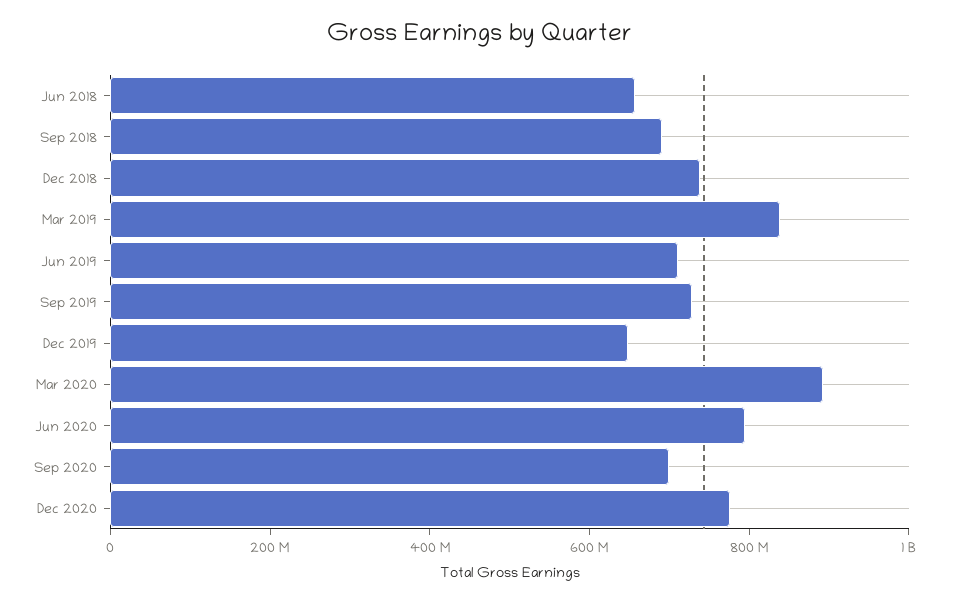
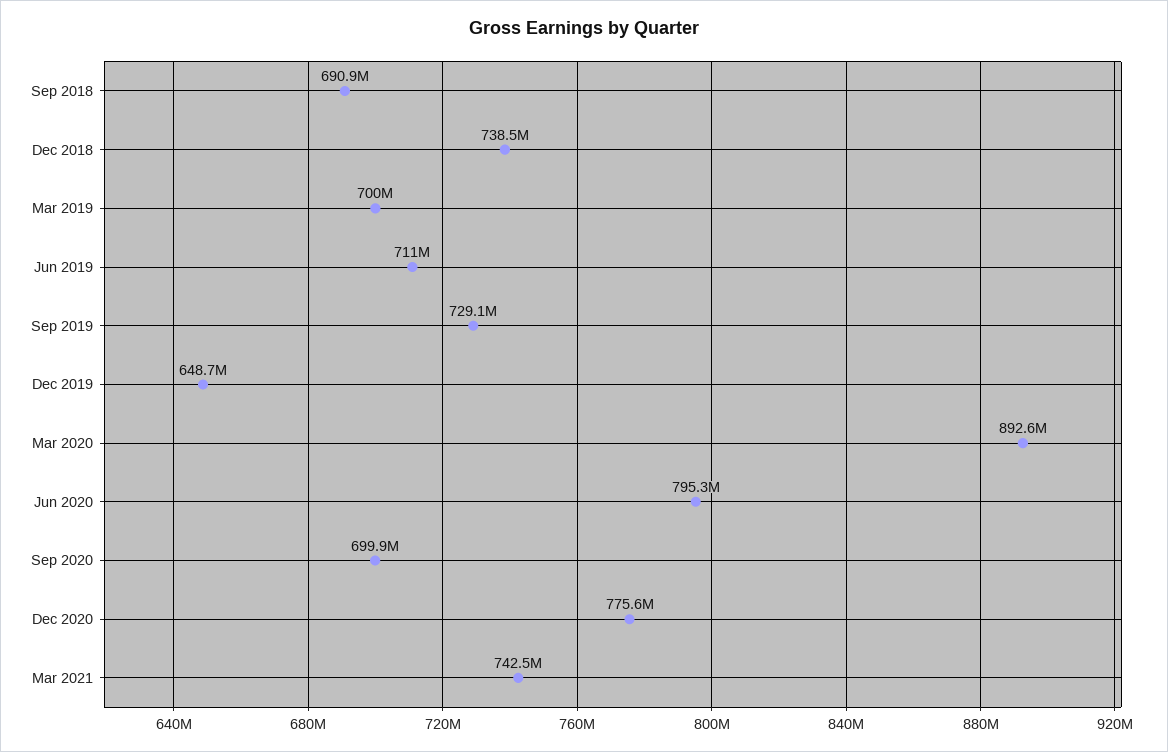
Jun 2018: 650000000 -> none
Mar 2019: 850000000 -> 700000000
Mar 2021: none -> 742500000

